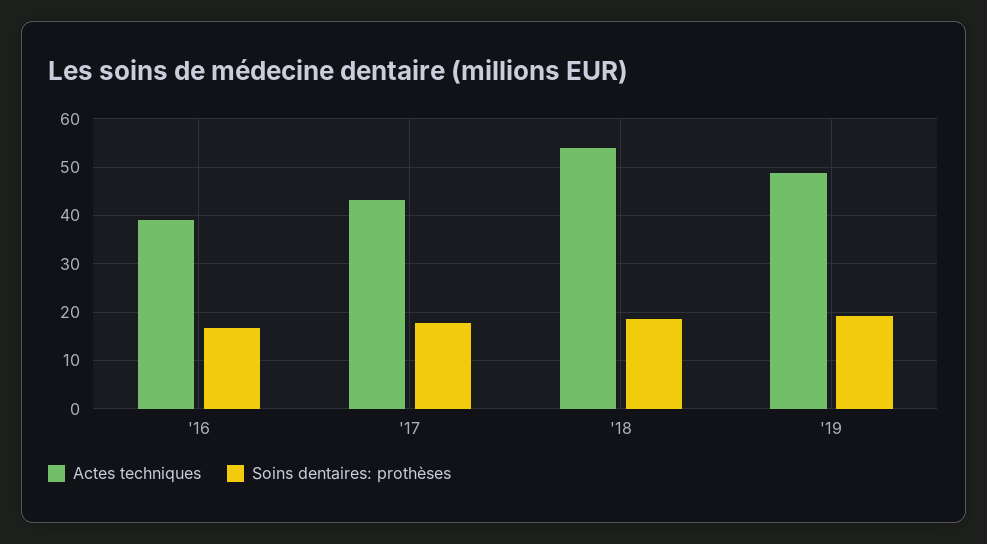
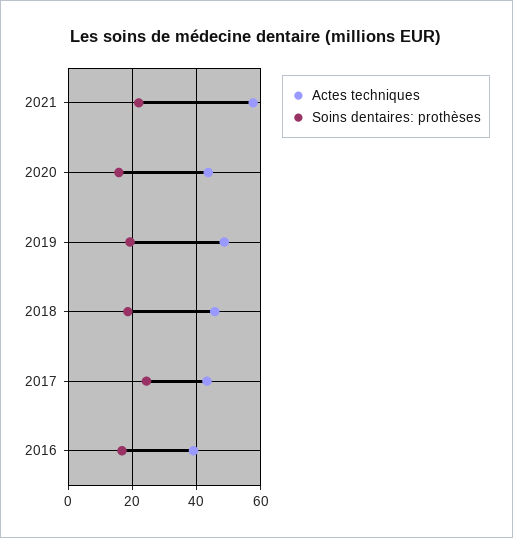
Soins dentaires: prothèses, '17: 18 -> 24
Actes techniques, '18: 54 -> 46
Actes techniques, 2021: none -> 58
Soins dentaires: prothèses, 2021: none -> 22
Actes techniques, 2020: none -> 44
Soins dentaires: prothèses, 2020: none -> 16

